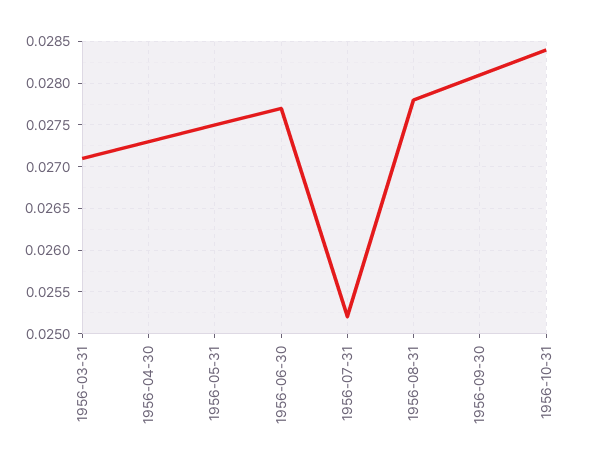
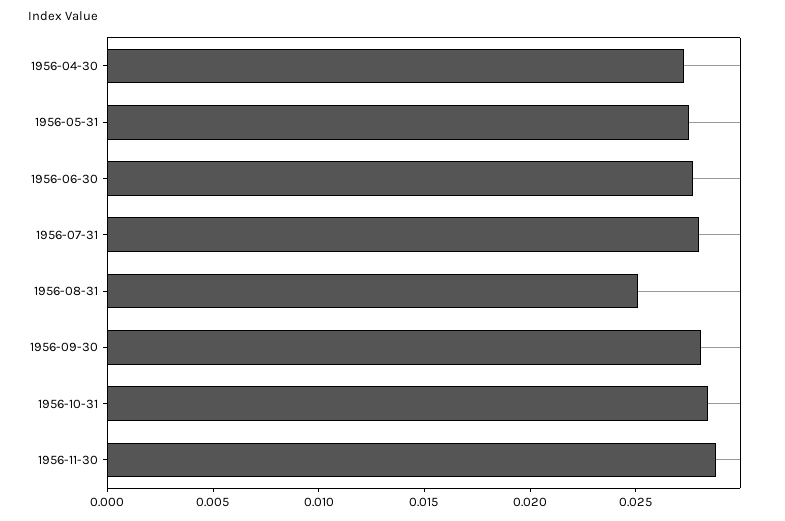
1956-03-31: 0.0271 -> none
1956-07-31: 0.0252 -> 0.028
1956-08-31: 0.0278 -> 0.025
1956-11-30: none -> 0.029

